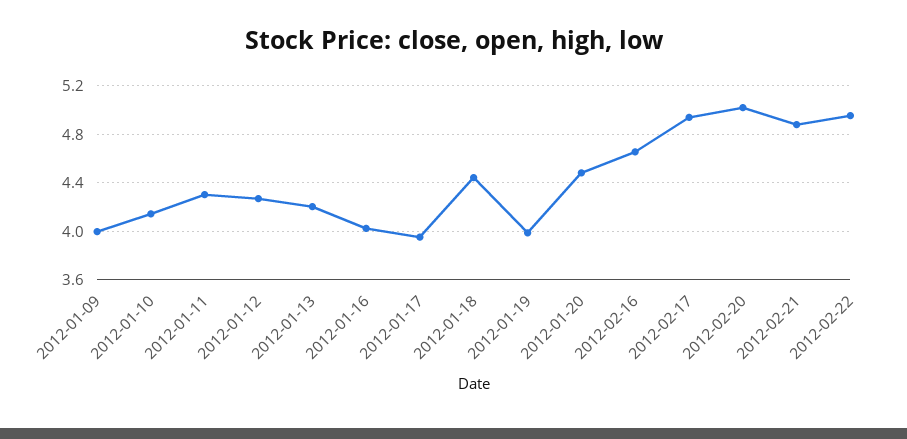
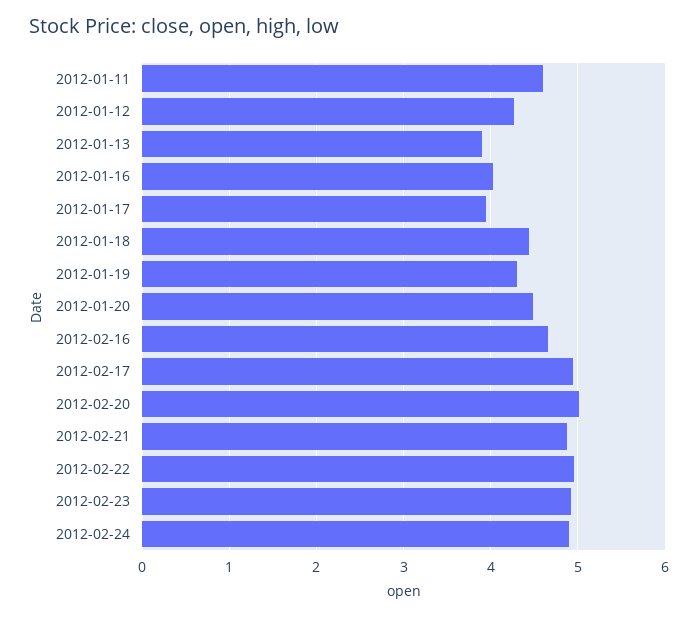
2012-01-09: 4 -> none
2012-01-10: 4.15 -> none
2012-01-11: 4.3 -> 4.6
2012-01-13: 4.2 -> 3.9
2012-01-19: 4 -> 4.3
2012-02-23: none -> 4.9
2012-02-24: none -> 4.9

